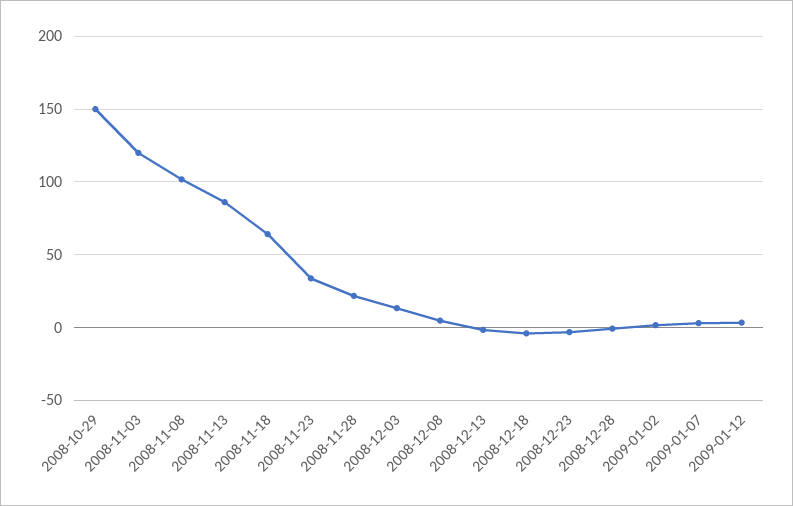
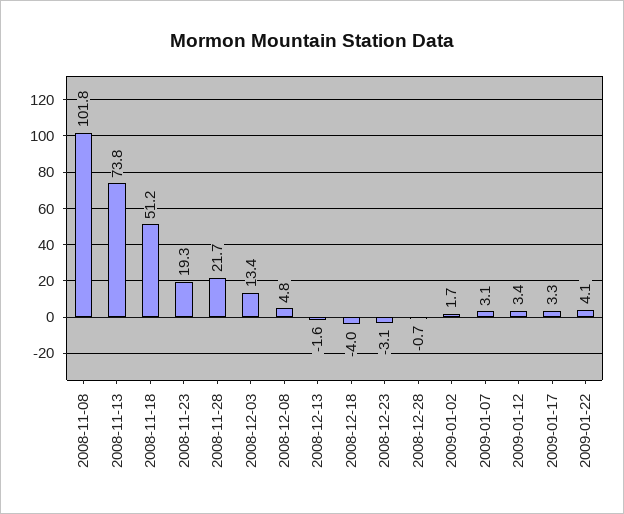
2008-10-29: 150 -> none
2008-11-03: 120 -> none
2008-11-13: 85 -> 73.8
2008-11-18: 65 -> 51.2
2008-11-23: 35 -> 19.3
2009-01-17: none -> 3.3
2009-01-22: none -> 4.1

